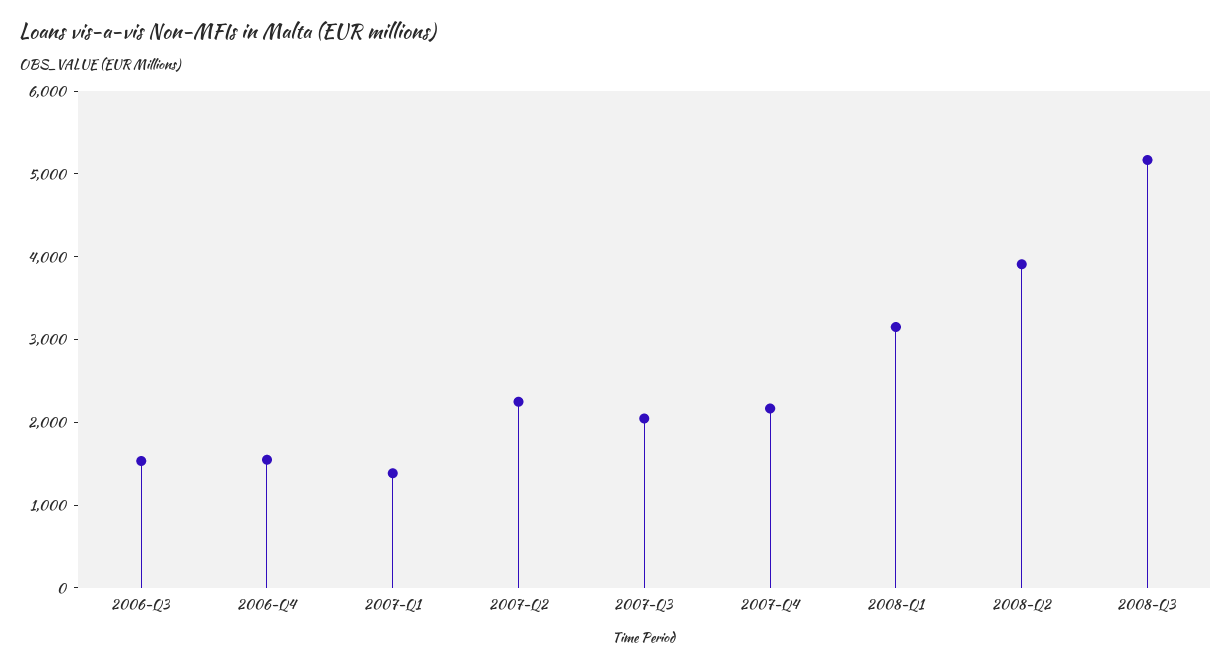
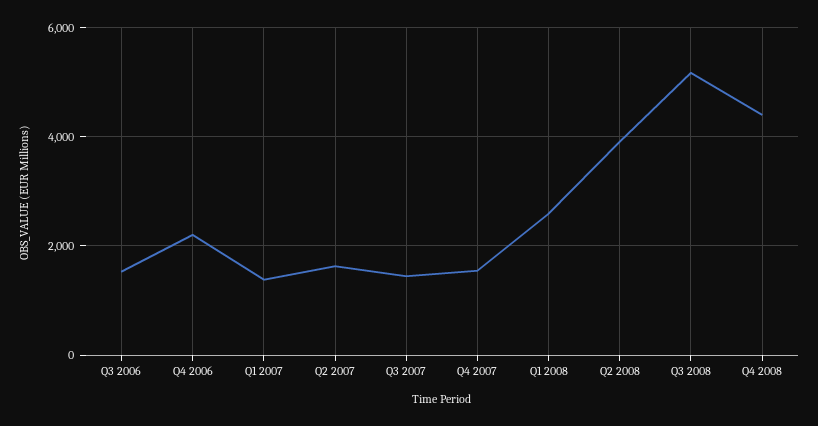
2006-Q4: 1600 -> 2200
2007-Q2: 2200 -> 1600
2007-Q3: 2000 -> 1400
2007-Q4: 2200 -> 1600
2008-Q1: 3200 -> 2600
Q4 2008: none -> 4400

